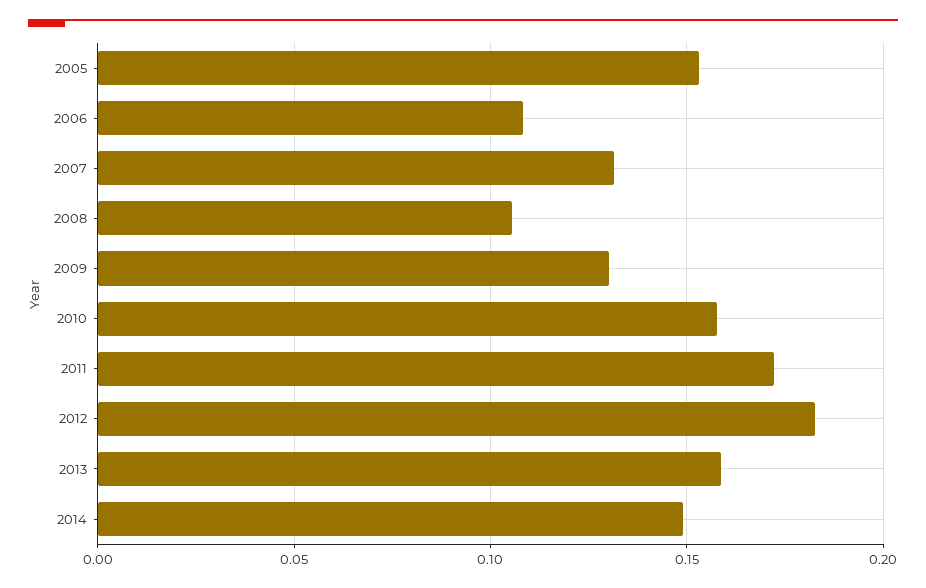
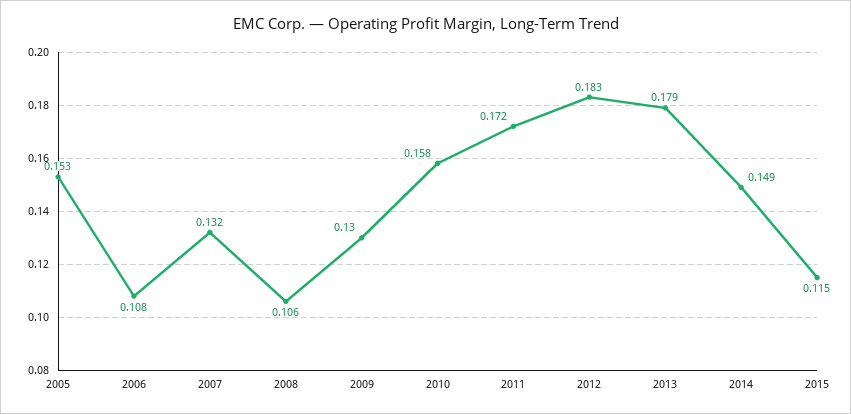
2013: 0.16 -> 0.179
2015: none -> 0.115

